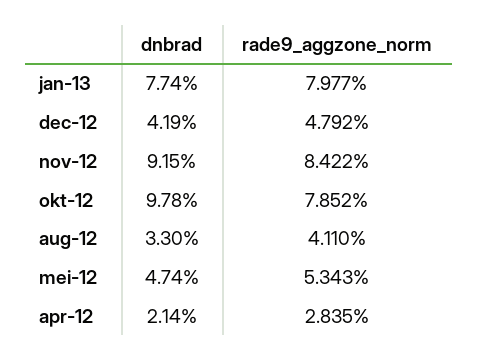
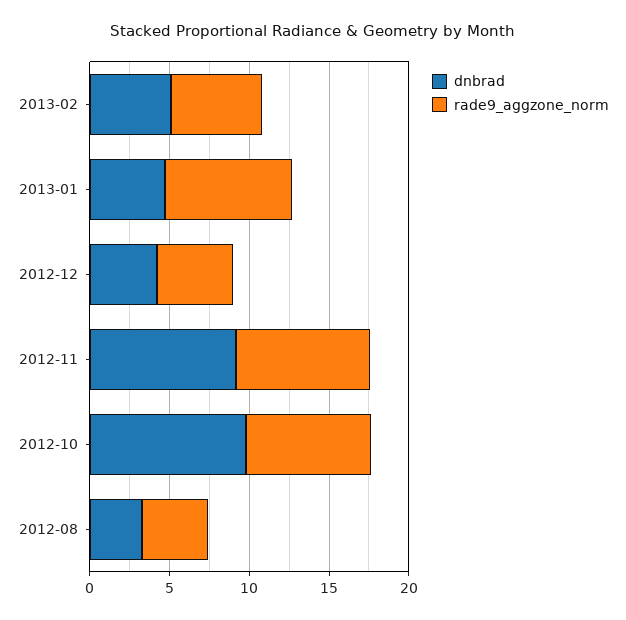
dnbrad, jan-13: 7.74 -> 5
dnbrad, mei-12: 4.74 -> none
rade9_aggzone_norm, mei-12: 5.343 -> none
dnbrad, apr-12: 2.14 -> none
rade9_aggzone_norm, apr-12: 2.835 -> none
dnbrad, 2013-02: none -> 5
rade9_aggzone_norm, 2013-02: none -> 6

